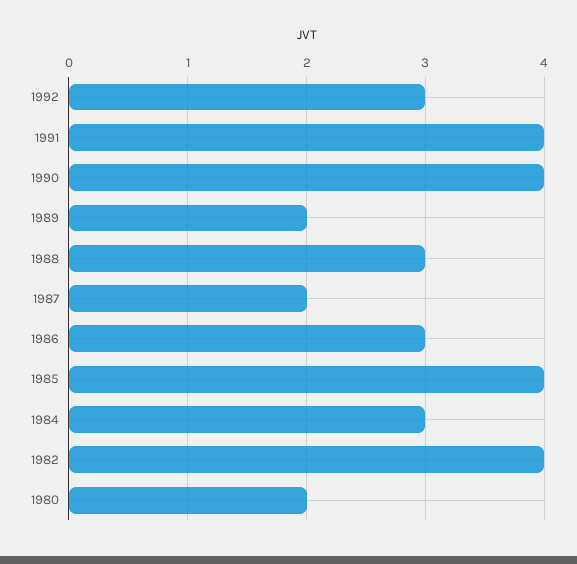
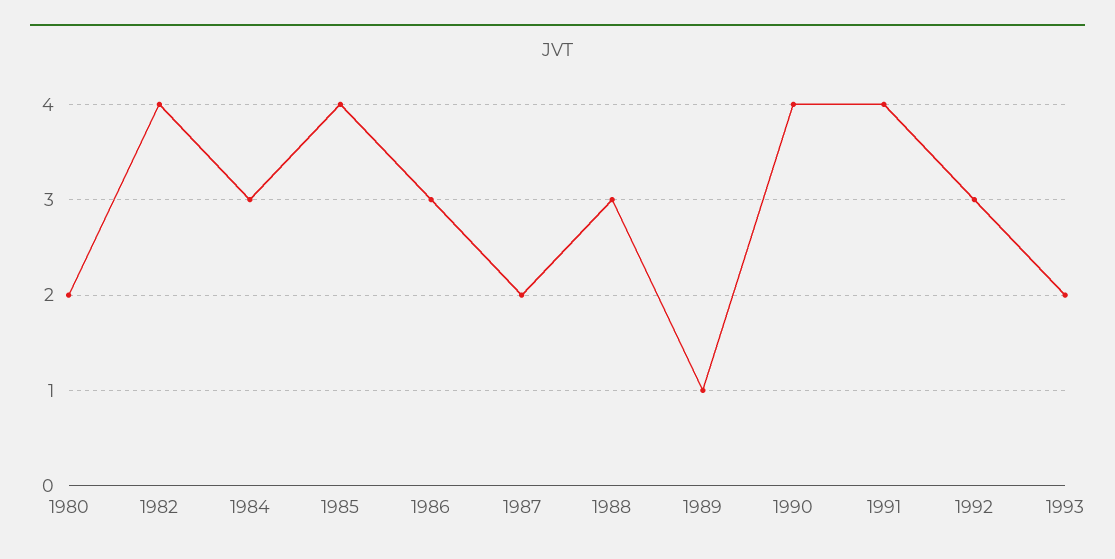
1989: 2 -> 1
1993: none -> 2

